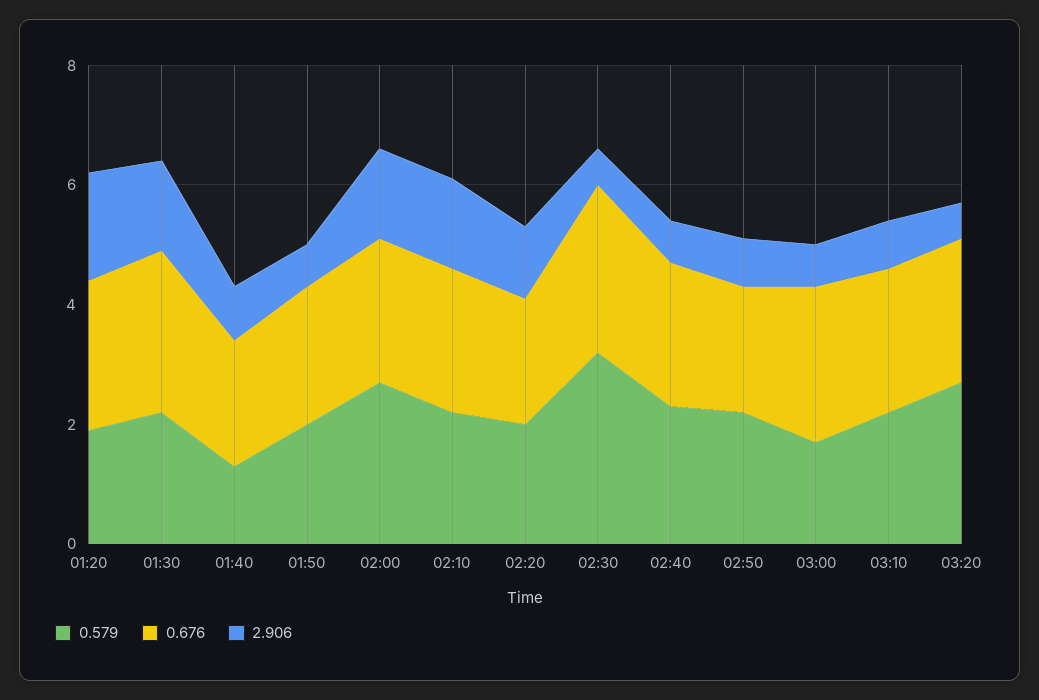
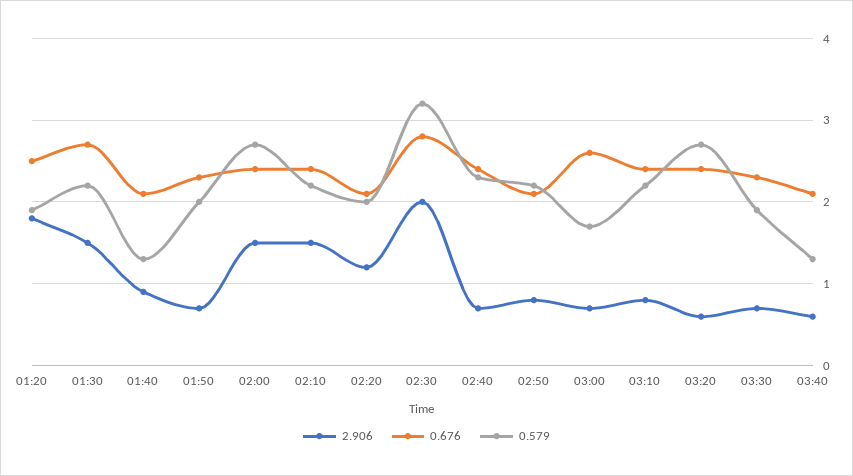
2.906, 02:30: 0.5 -> 2
2.906, 03:30: none -> 0.7
0.676, 03:30: none -> 2.3
0.579, 03:30: none -> 1.9
2.906, 03:40: none -> 0.6
0.676, 03:40: none -> 2.1
0.579, 03:40: none -> 1.3

